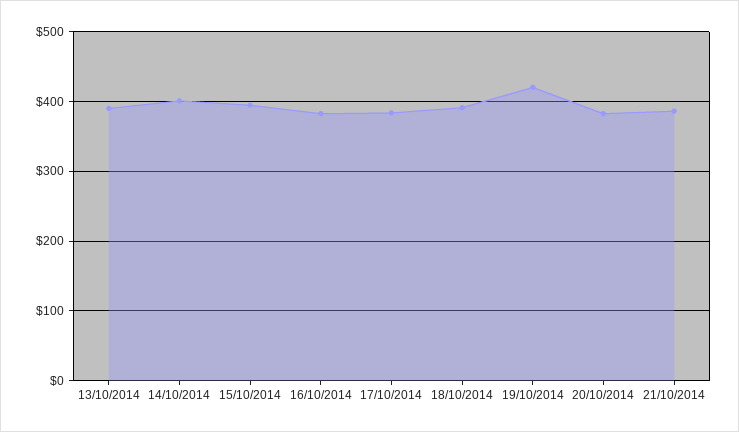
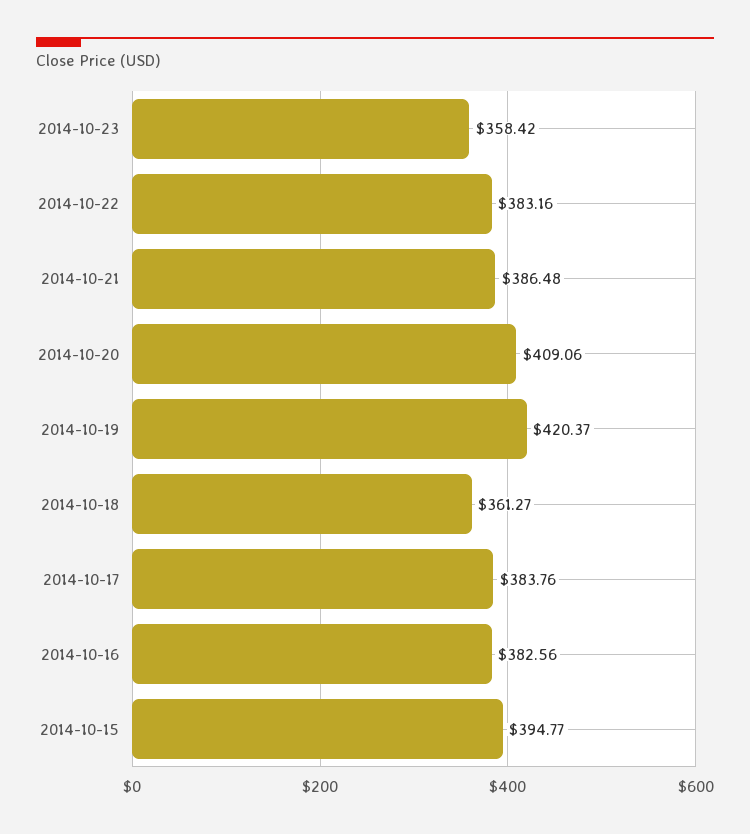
13/10/2014: 390 -> none
14/10/2014: 400 -> none
18/10/2014: 390 -> 361.27
20/10/2014: 380 -> 409.06
2014-10-23: none -> 358.42
2014-10-22: none -> 383.16

